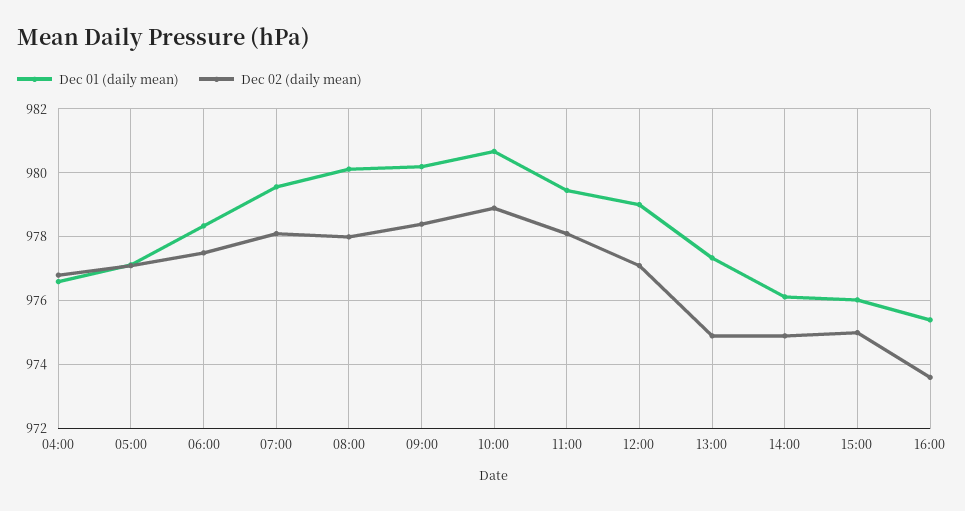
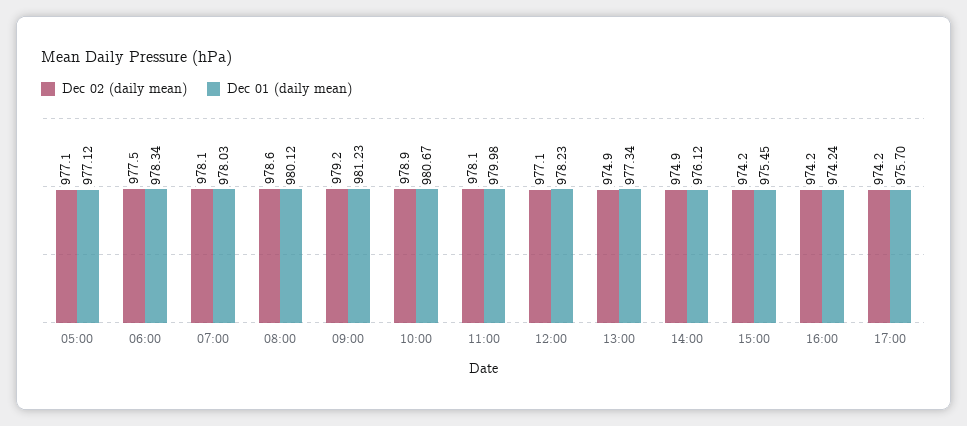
Dec 01 (daily mean), 04:00: 976.6 -> none
Dec 02 (daily mean), 04:00: 976.8 -> none
Dec 01 (daily mean), 07:00: 979.6 -> 978.03
Dec 02 (daily mean), 08:00: 978 -> 978.6
Dec 01 (daily mean), 09:00: 980.2 -> 981.23
Dec 02 (daily mean), 09:00: 978.4 -> 979.2
Dec 01 (daily mean), 11:00: 979.4 -> 979.98
Dec 01 (daily mean), 12:00: 979 -> 978.23
Dec 01 (daily mean), 15:00: 976 -> 975.45
Dec 02 (daily mean), 15:00: 975 -> 974.2
Dec 01 (daily mean), 16:00: 975.4 -> 974.24
Dec 02 (daily mean), 16:00: 973.6 -> 974.2
Dec 02 (daily mean), 17:00: none -> 974.2
Dec 01 (daily mean), 17:00: none -> 975.7

